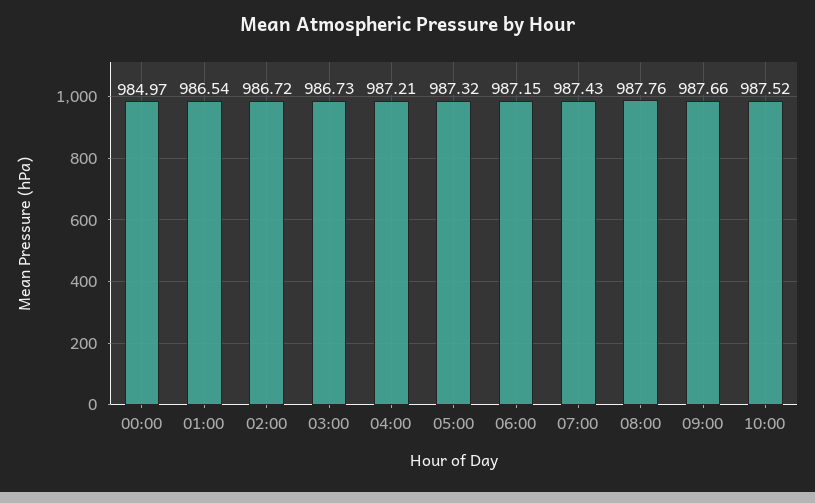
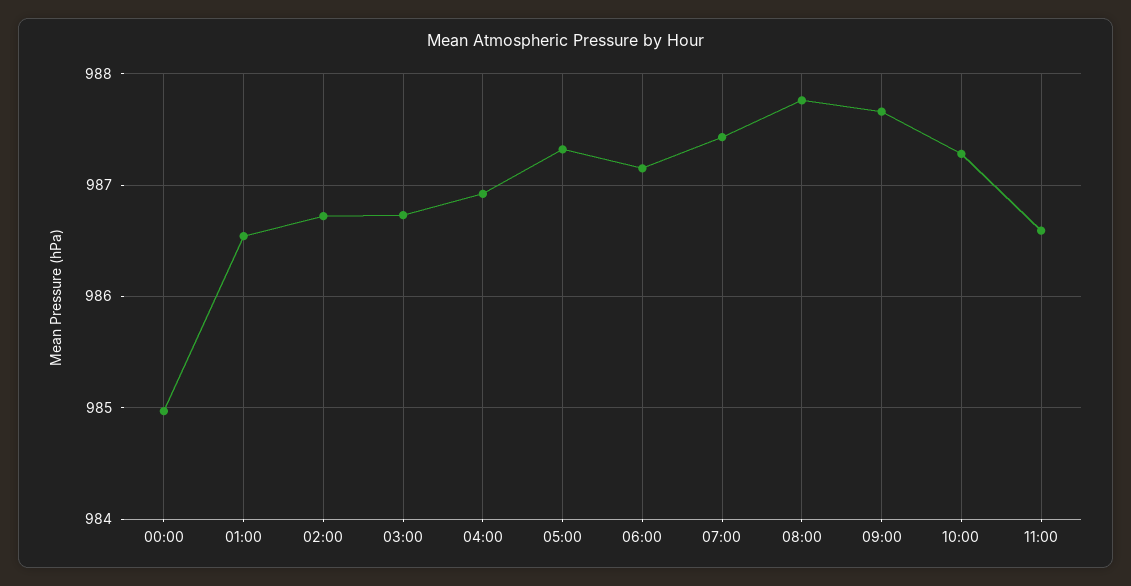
04:00: 987.21 -> 986.9
10:00: 987.52 -> 987.3
11:00: none -> 986.6

